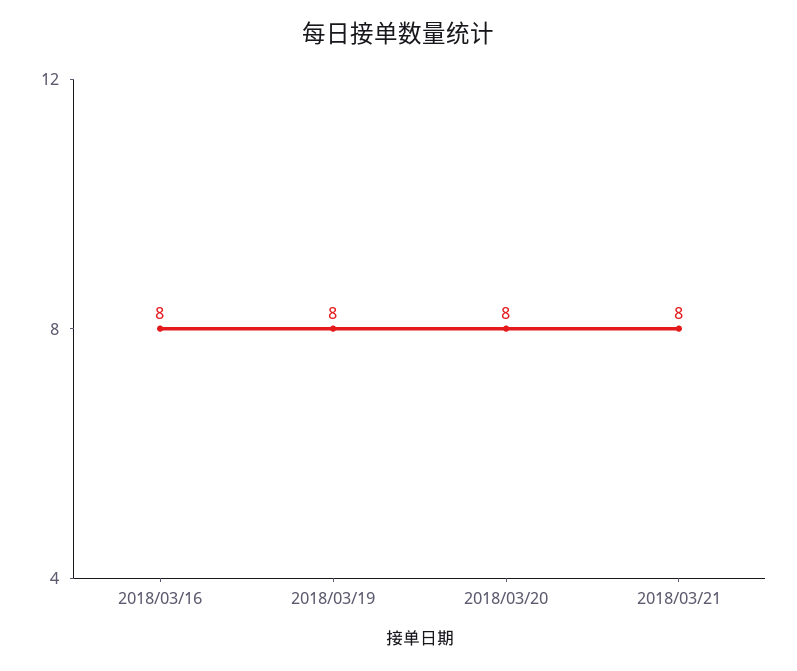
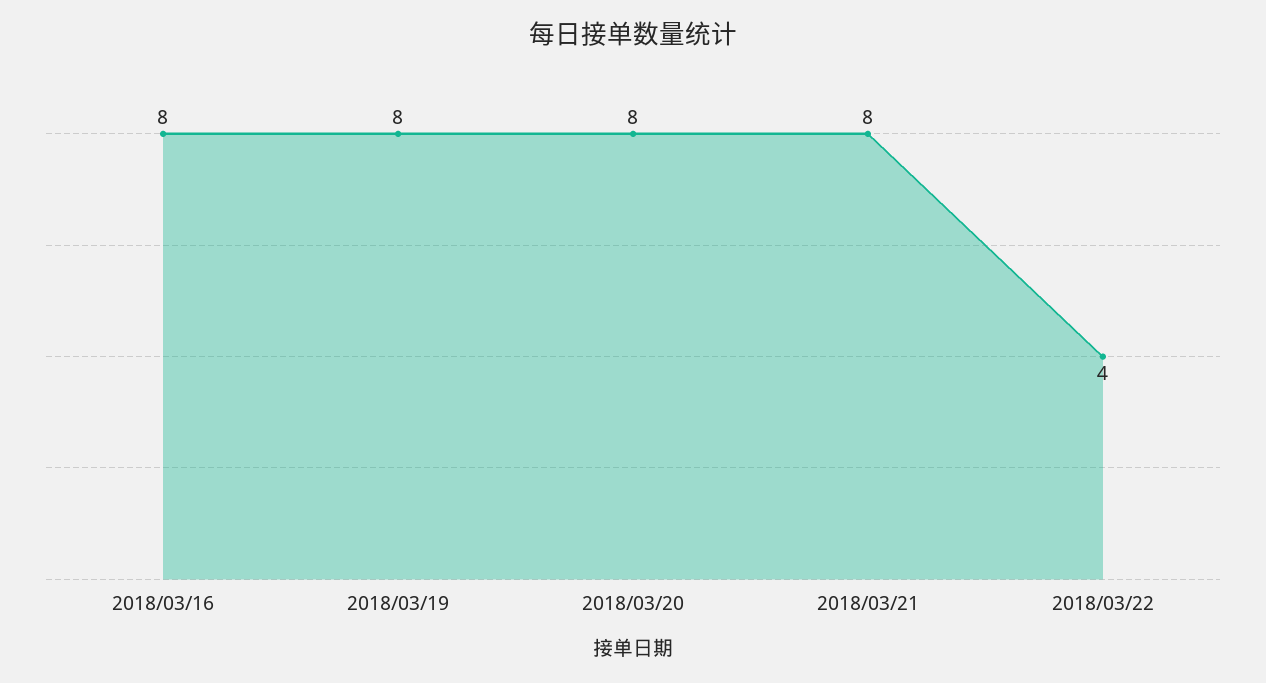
2018/03/22: none -> 4

